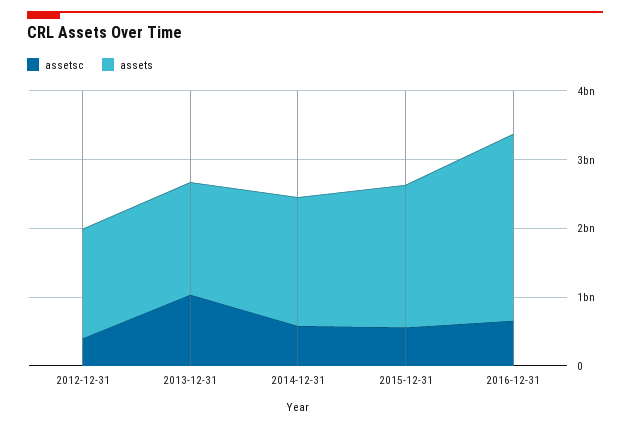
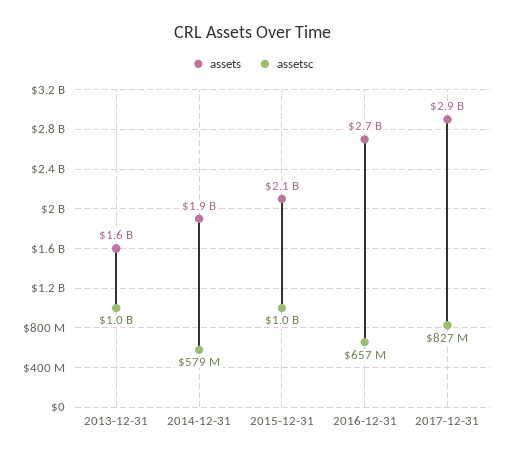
assetsc, 2012-12-31: 400000000 -> none
assets, 2012-12-31: 1600000000 -> none
assetsc, 2015-12-31: 600000000 -> 1000000000
assets, 2017-12-31: none -> 2900000000
assetsc, 2017-12-31: none -> 827000000

